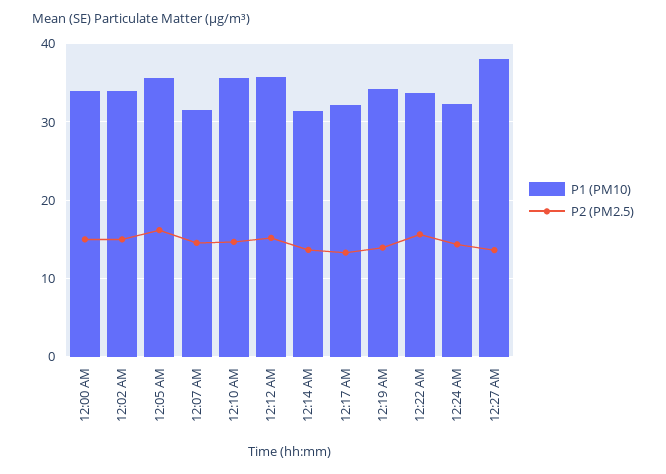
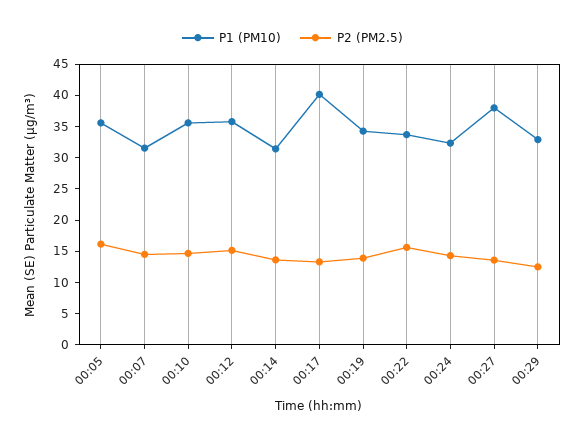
P1 (PM10), 12:00 AM: 34 -> none
P2 (PM2.5), 12:00 AM: 15 -> none
P1 (PM10), 12:02 AM: 34 -> none
P2 (PM2.5), 12:02 AM: 15 -> none
P1 (PM10), 12:17 AM: 32 -> 40
P1 (PM10), 00:29: none -> 32.5
P2 (PM2.5), 00:29: none -> 12.5

